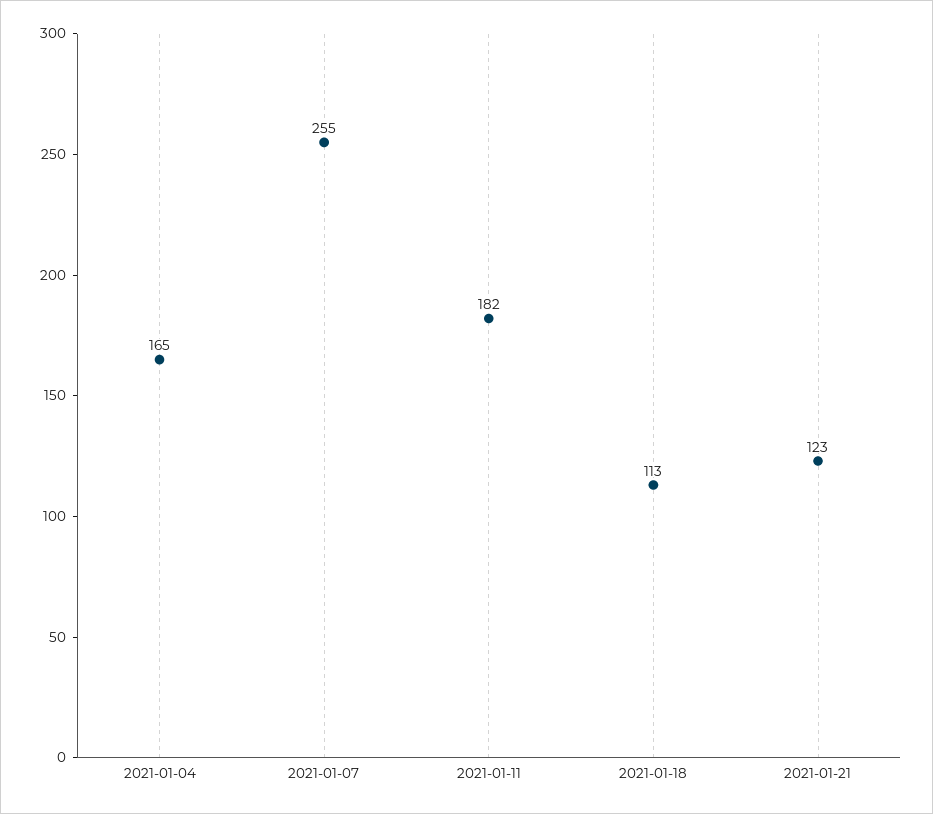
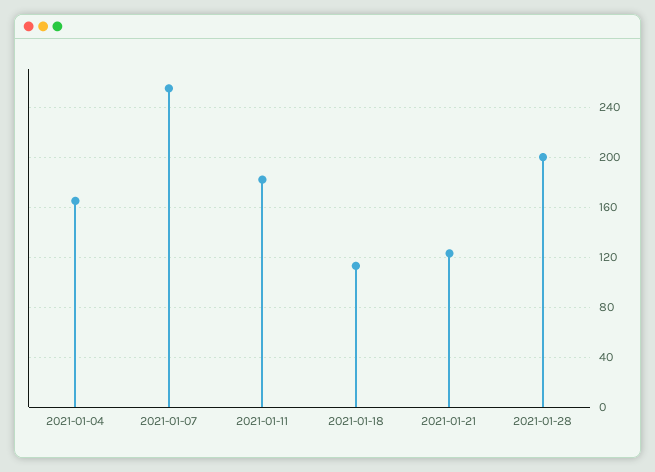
2021-01-28: none -> 200

